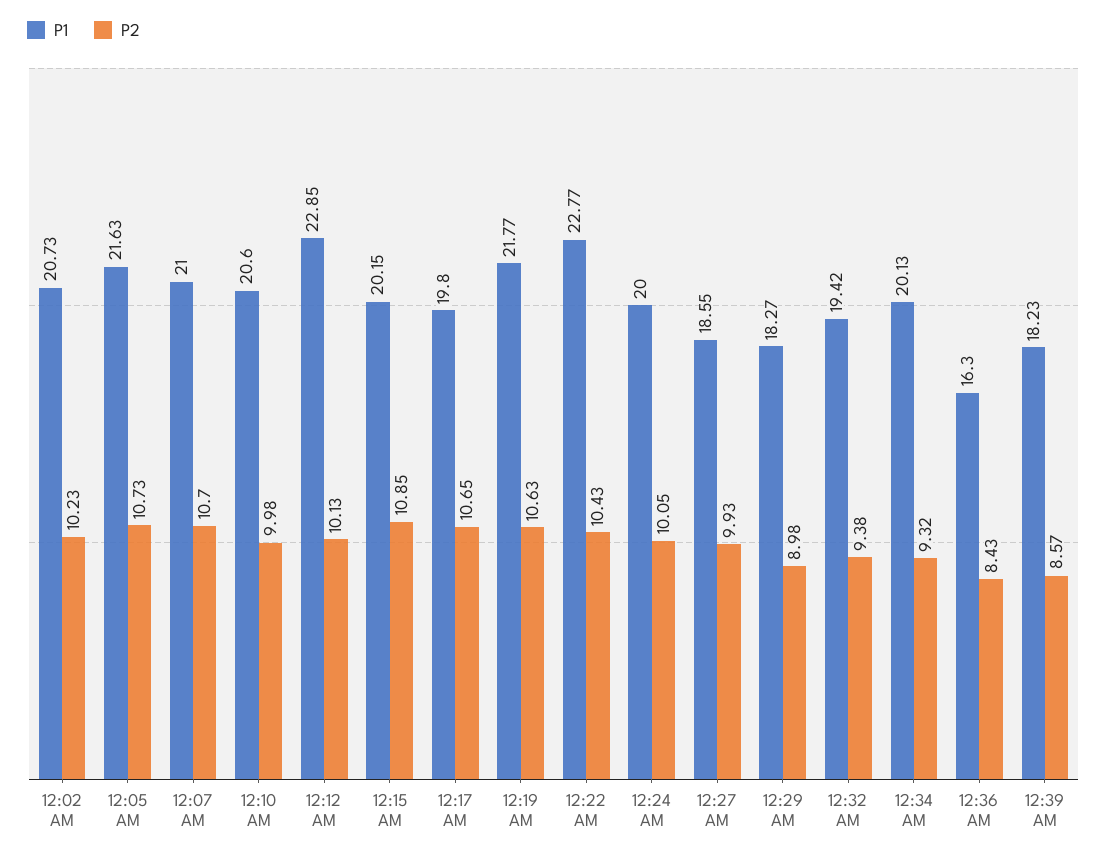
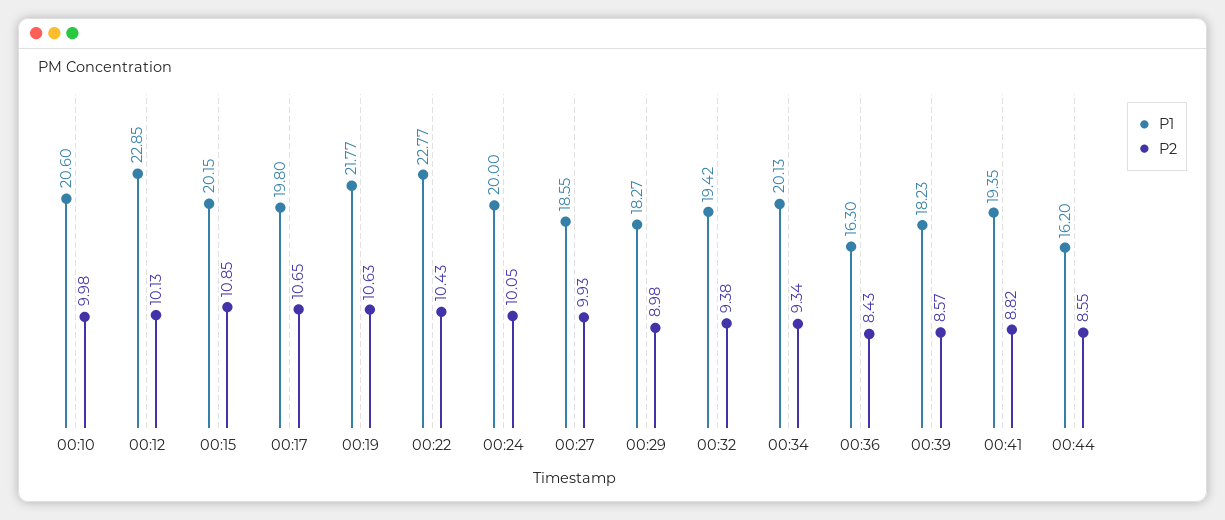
P1, 12:02 AM: 20.73 -> none
P2, 12:02 AM: 10.23 -> none
P1, 12:05 AM: 21.63 -> none
P2, 12:05 AM: 10.73 -> none
P1, 12:07 AM: 21 -> none
P2, 12:07 AM: 10.7 -> none
P2, 12:34 AM: 9.32 -> 9.34
P1, 00:41: none -> 19.35
P2, 00:41: none -> 8.82
P1, 00:44: none -> 16.2
P2, 00:44: none -> 8.55

